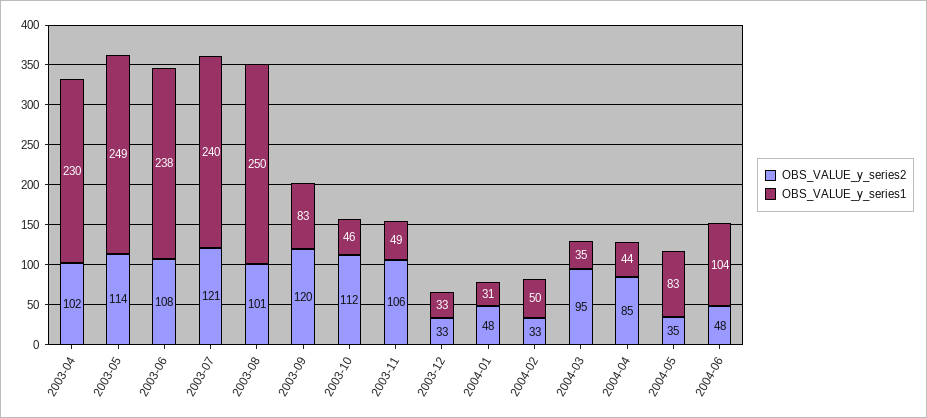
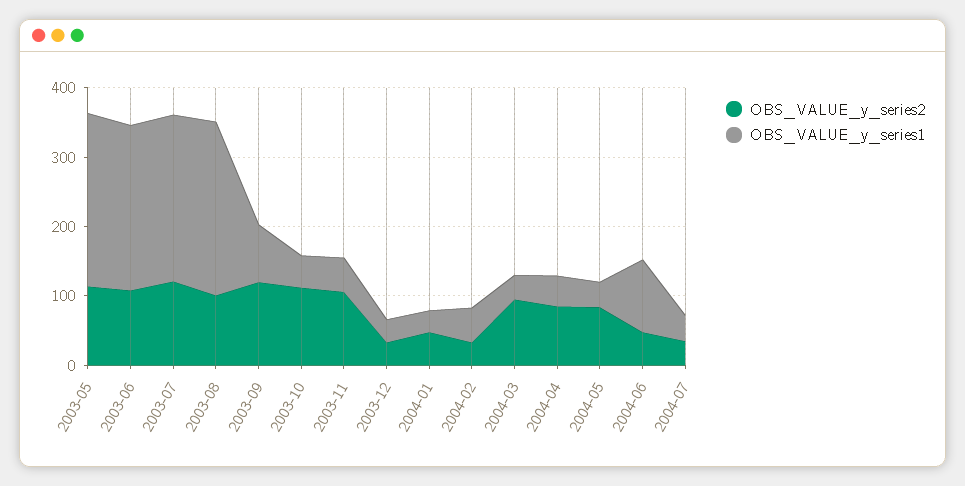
OBS_VALUE_y_series2, 2003-04: 102 -> none
OBS_VALUE_y_series1, 2003-04: 230 -> none
OBS_VALUE_y_series2, 2004-05: 35 -> 80
OBS_VALUE_y_series1, 2004-05: 83 -> 40
OBS_VALUE_y_series2, 2004-07: none -> 40
OBS_VALUE_y_series1, 2004-07: none -> 40

